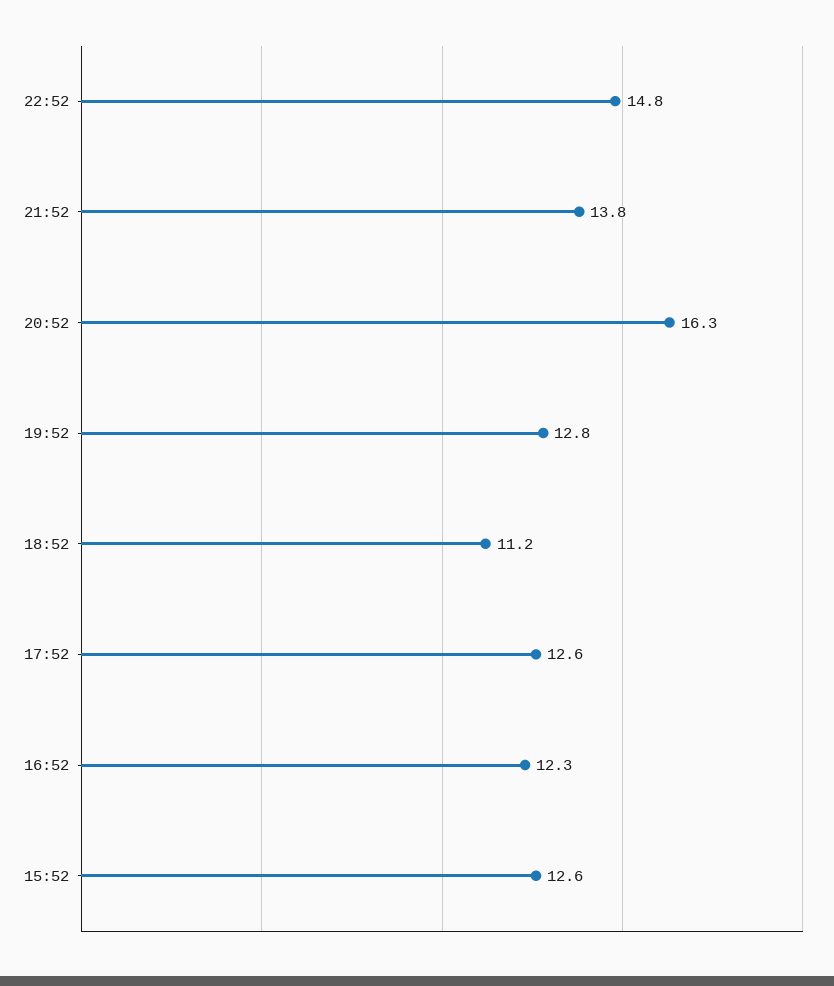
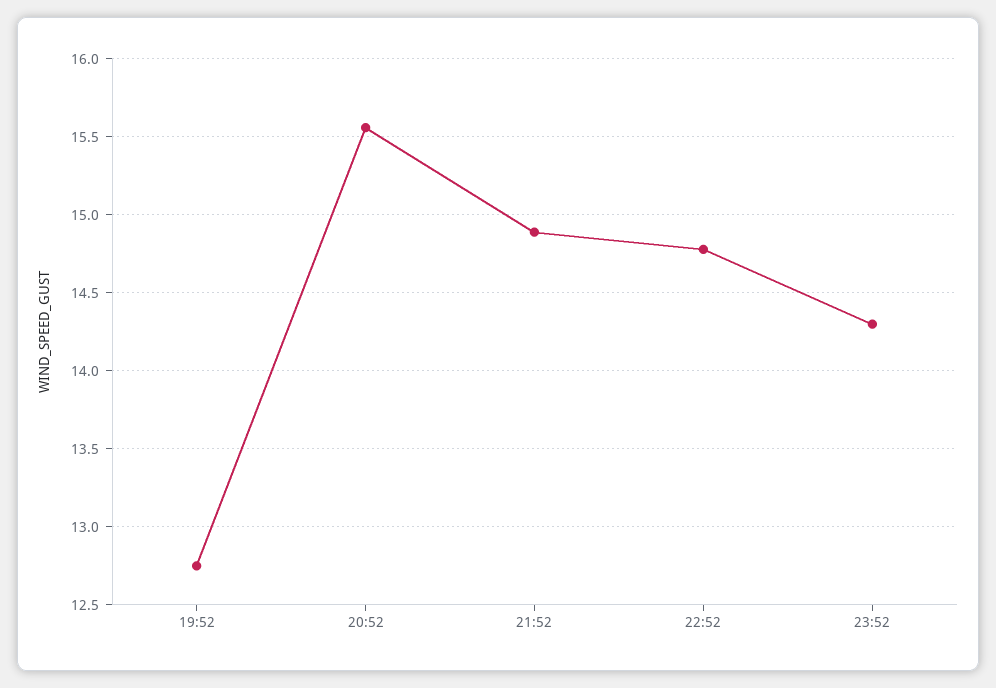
21:52: 13.8 -> 14.9
20:52: 16.3 -> 15.55
18:52: 11.2 -> none
17:52: 12.6 -> none
16:52: 12.3 -> none
15:52: 12.6 -> none
23:52: none -> 14.3

